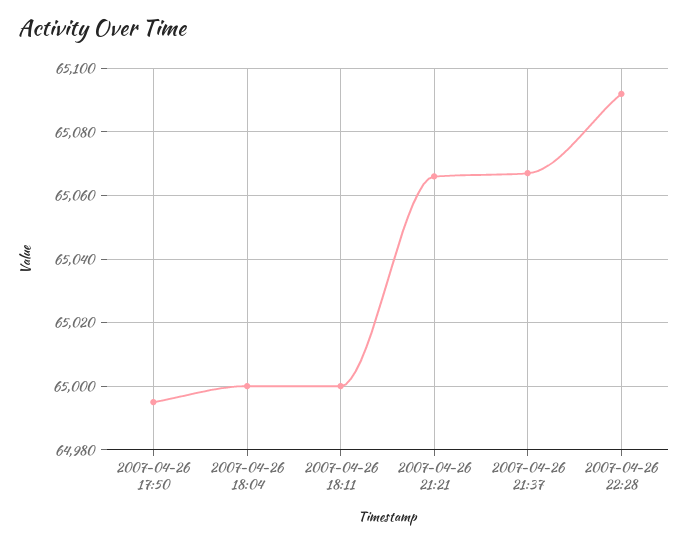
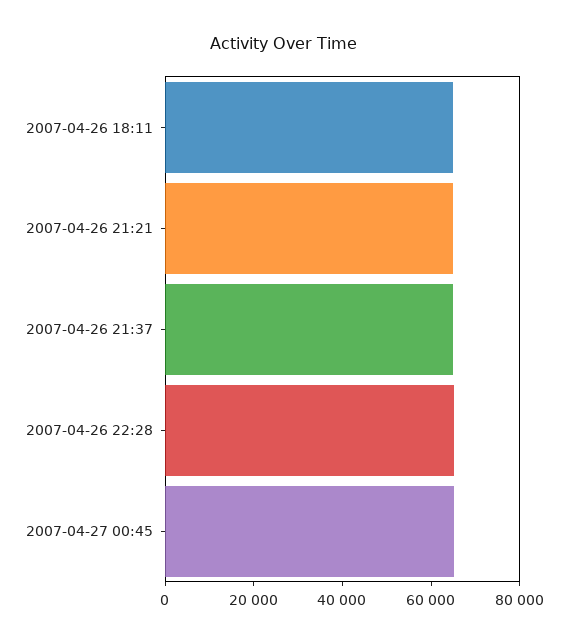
2007-04-26 17:50: 64995 -> none
2007-04-26 18:04: 65000 -> none
2007-04-27 00:45: none -> 65000

